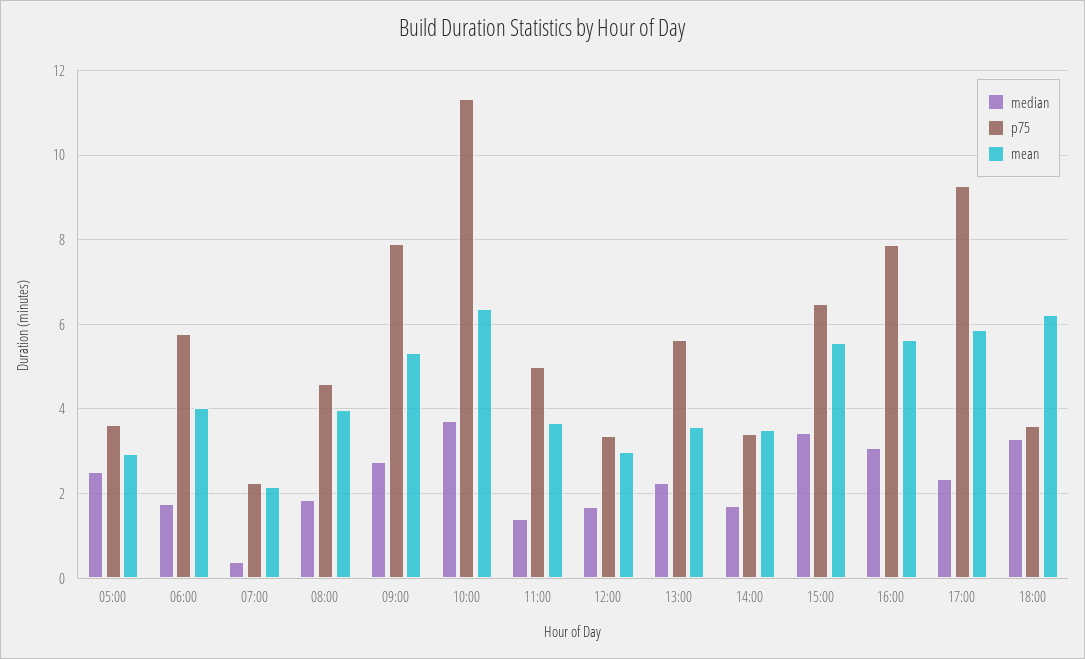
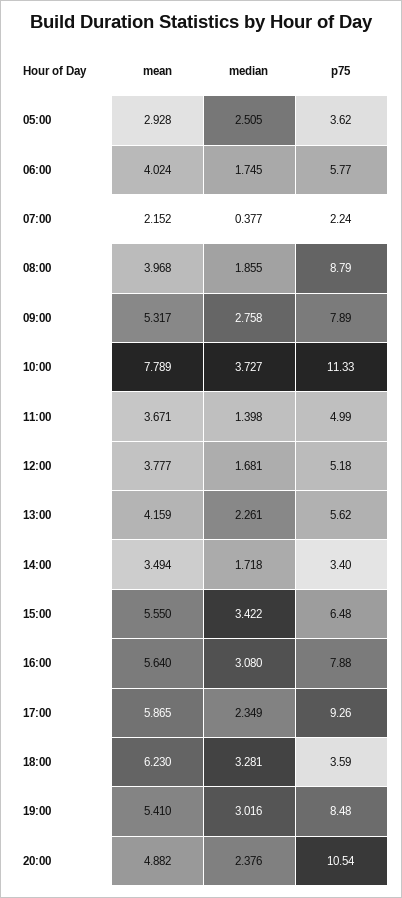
p75, 08:00: 4.6 -> 8.79
mean, 10:00: 6.4 -> 7.789
p75, 12:00: 3.4 -> 5.18
mean, 12:00: 3 -> 3.777
mean, 13:00: 3.6 -> 4.159
mean, 19:00: none -> 5.41
median, 19:00: none -> 3.016
p75, 19:00: none -> 8.48
mean, 20:00: none -> 4.882
median, 20:00: none -> 2.376
p75, 20:00: none -> 10.54

